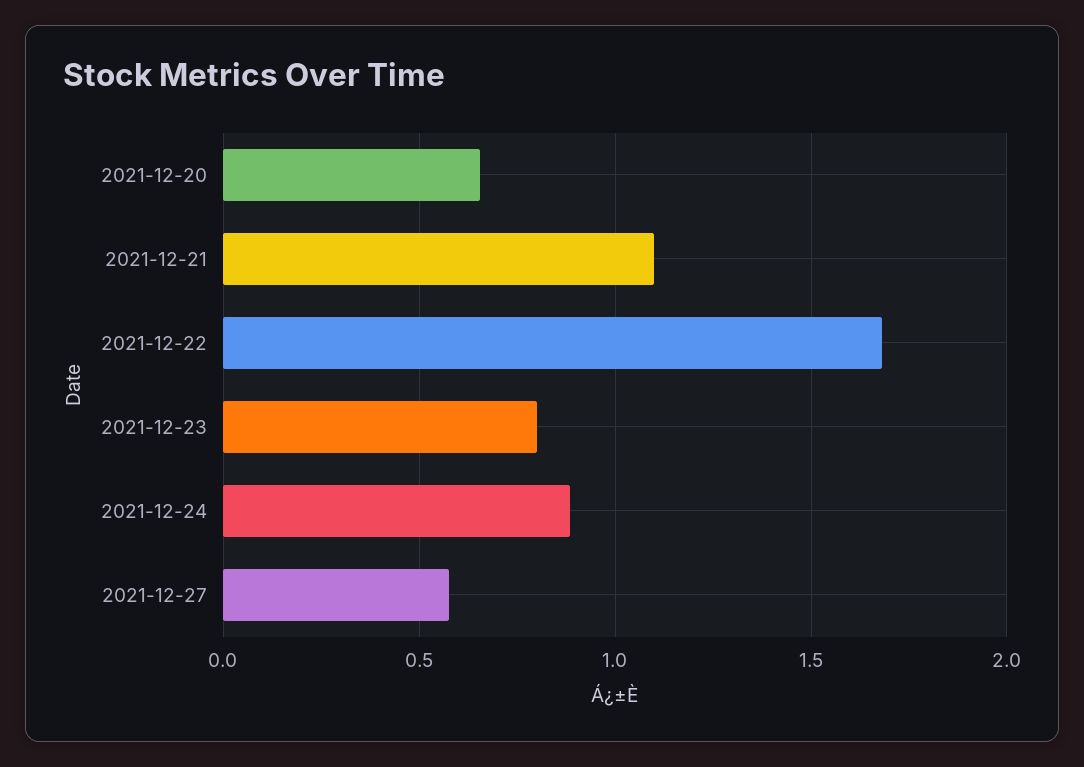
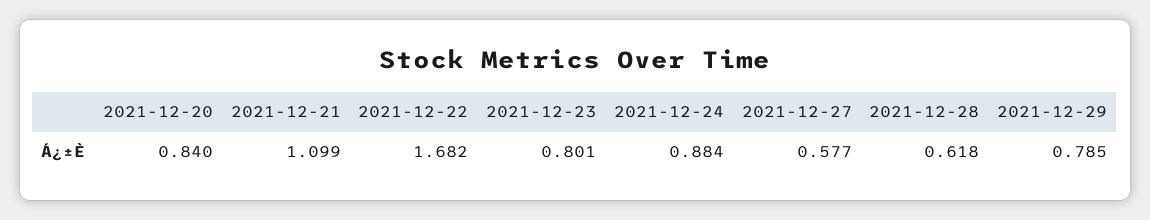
2021-12-20: 0.65 -> 0.84
2021-12-28: none -> 0.618
2021-12-29: none -> 0.785

